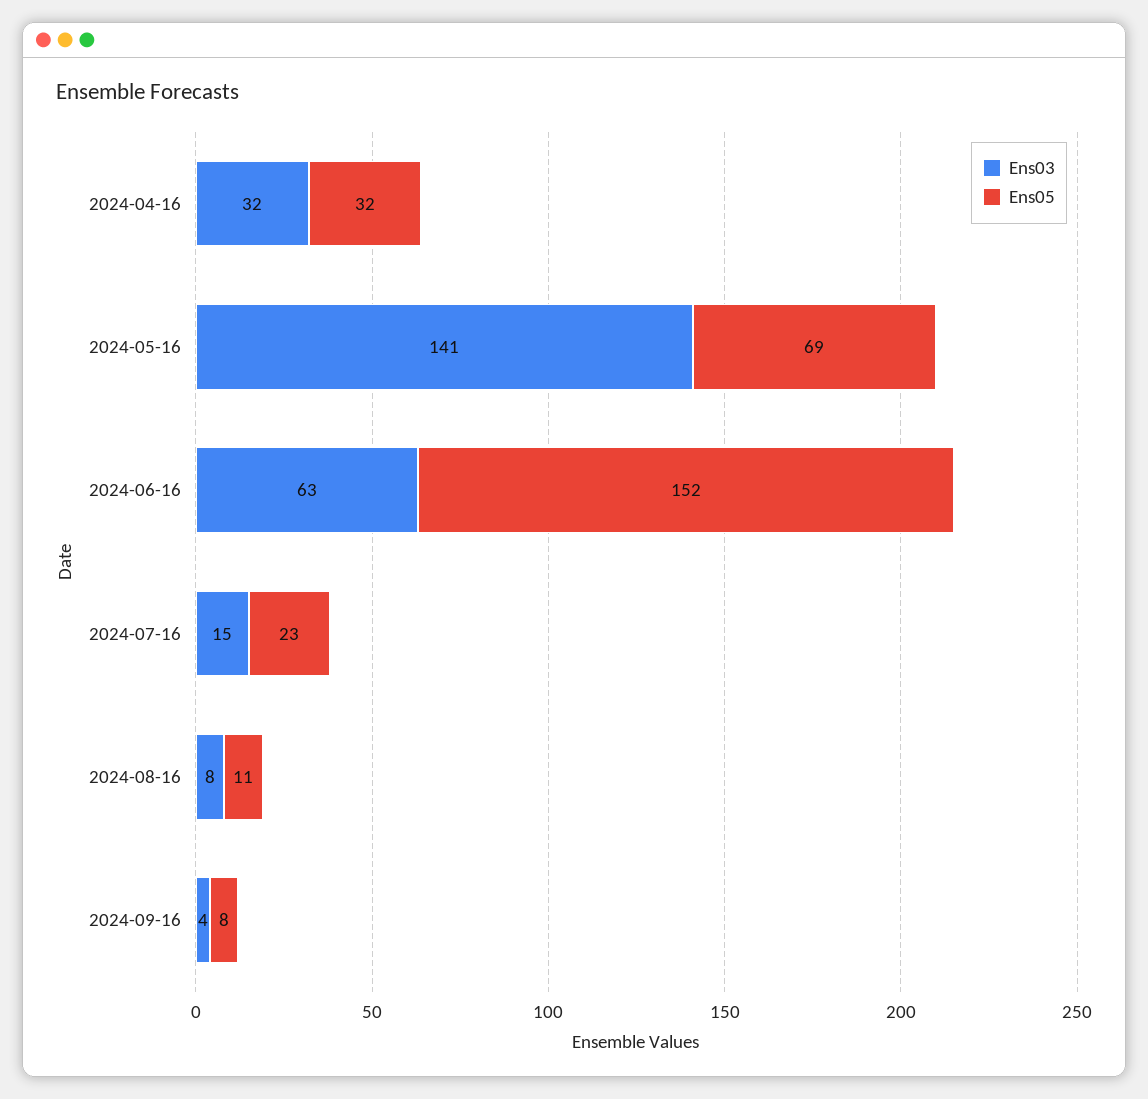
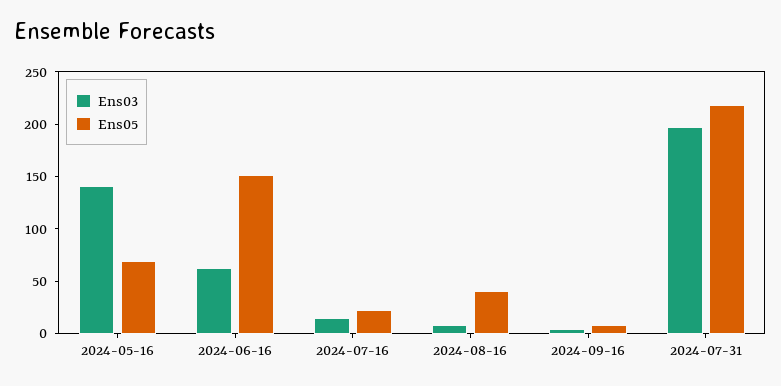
Ens03, 2024-04-16: 32 -> none
Ens05, 2024-04-16: 32 -> none
Ens05, 2024-08-16: 11 -> 40
Ens03, 2024-07-31: none -> 200
Ens05, 2024-07-31: none -> 220

